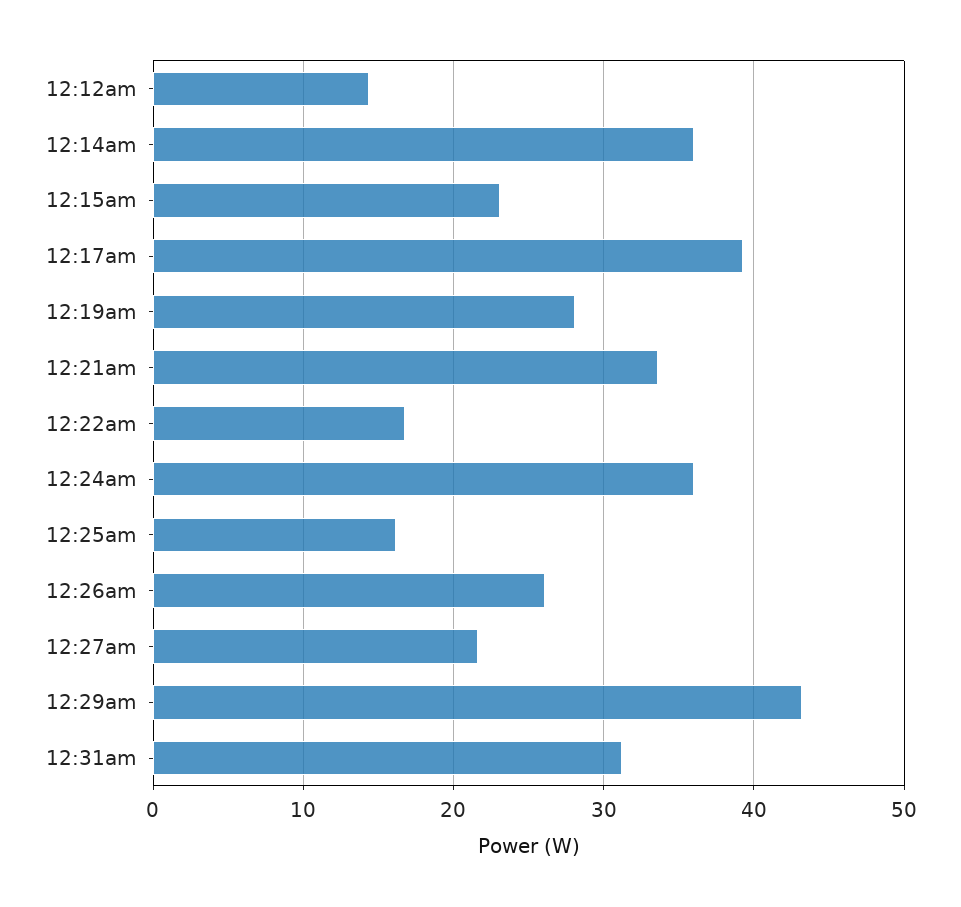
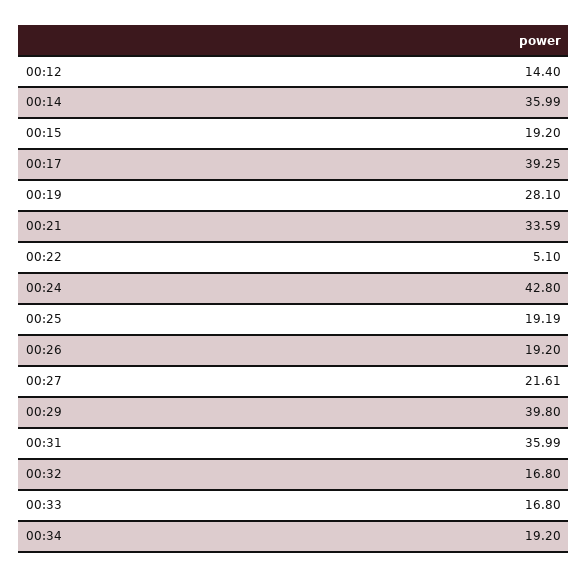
12:15am: 23 -> 19.2
12:22am: 17 -> 5.1
12:24am: 36 -> 42.8
12:25am: 16 -> 19.19
12:26am: 26 -> 19.2
12:29am: 43 -> 39.8
12:31am: 31 -> 35.99
00:32: none -> 16.8
00:33: none -> 16.8
00:34: none -> 19.2

